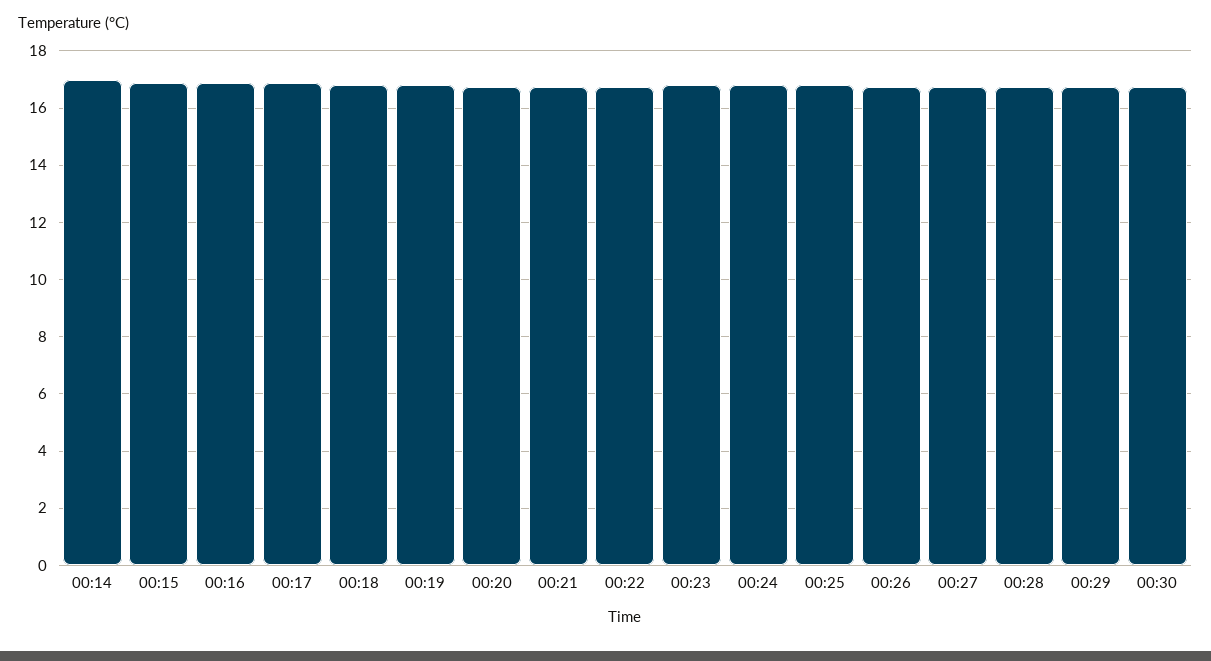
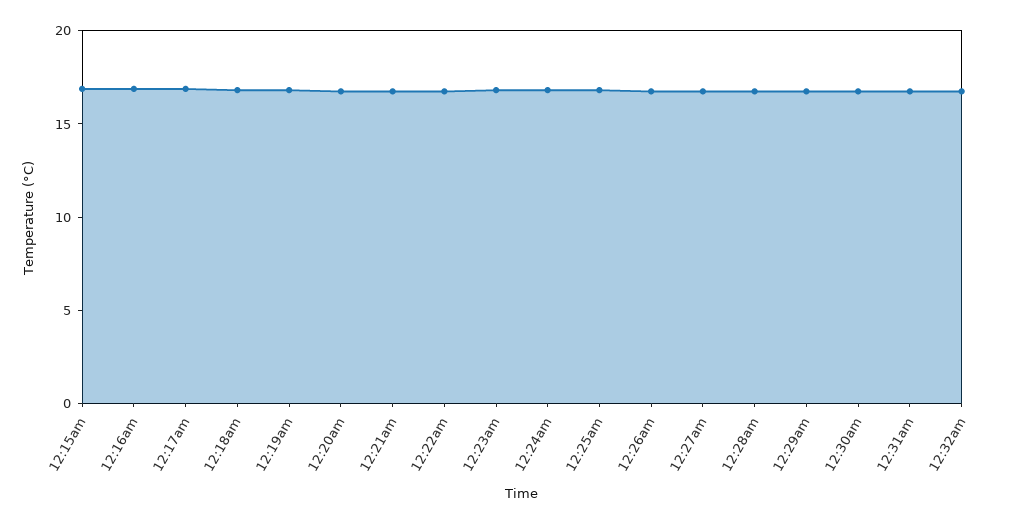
00:14: 17 -> none
12:31am: none -> 17
12:32am: none -> 17

